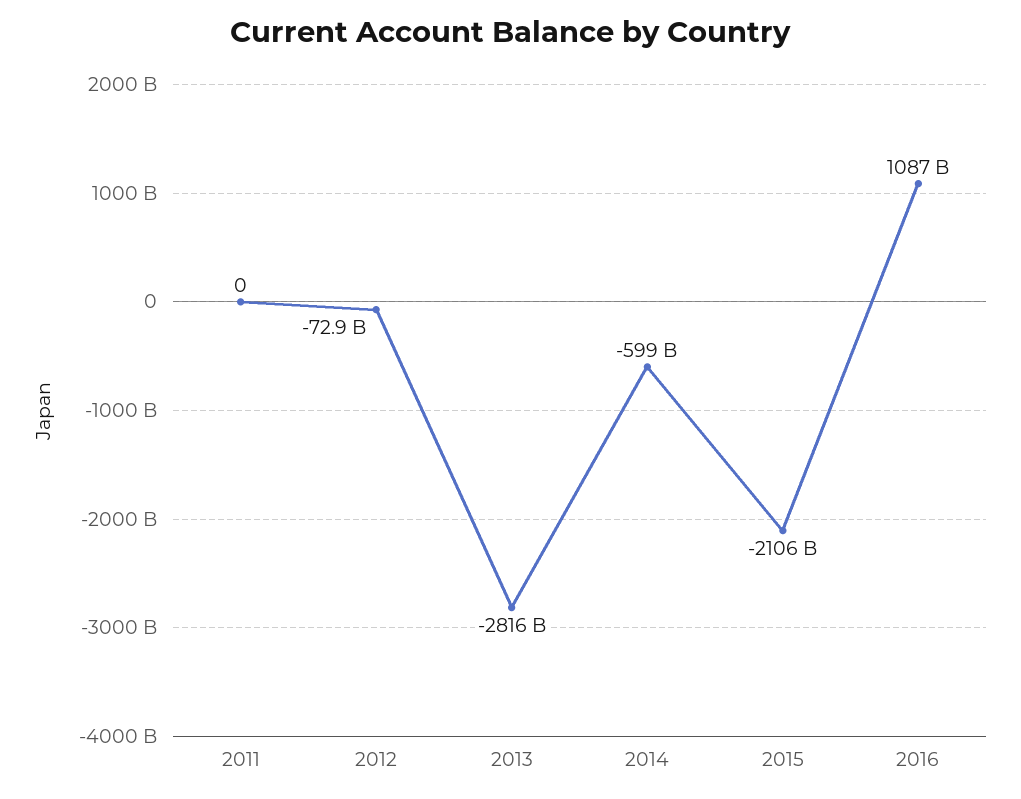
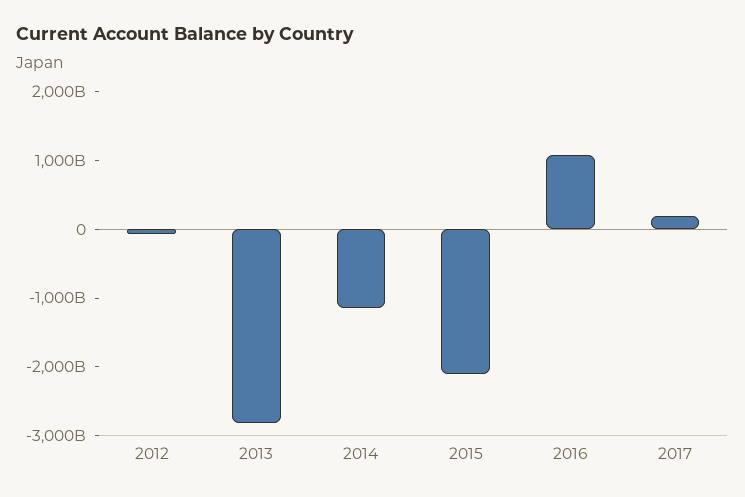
2011: 0 -> none
2014: -599000000000 -> -1200000000000
2017: none -> 200000000000

